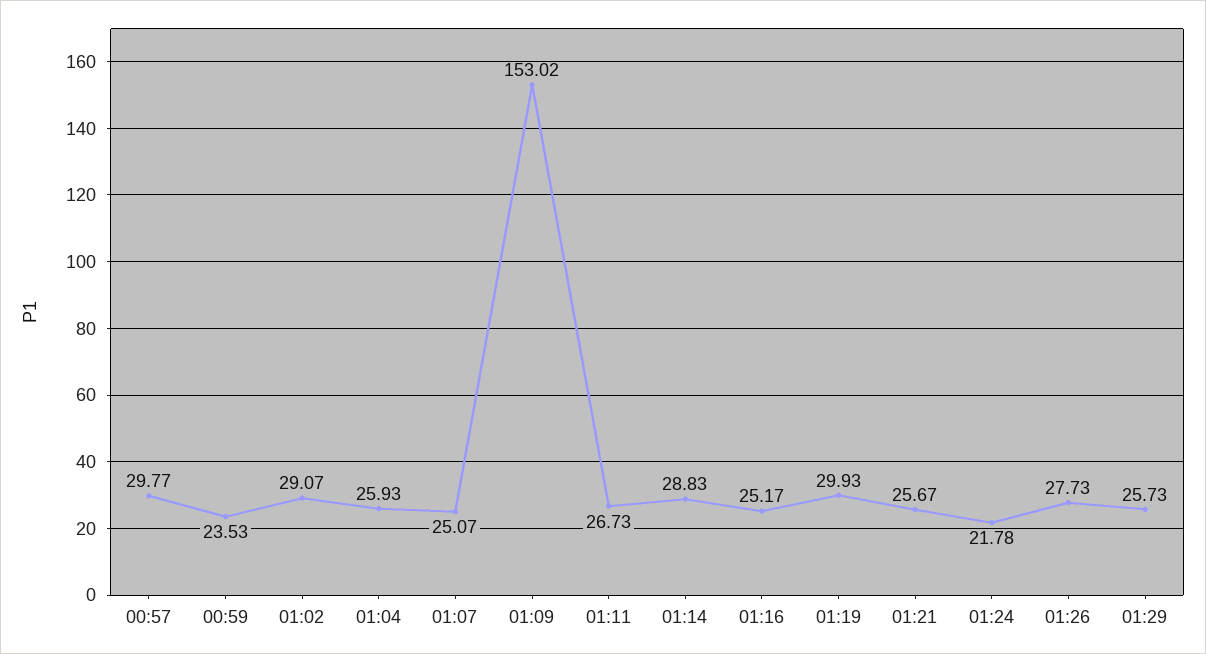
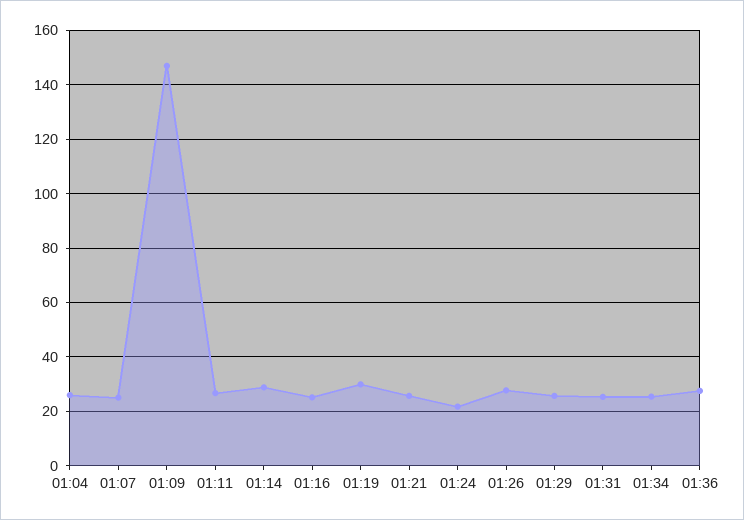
00:57: 29.77 -> none
00:59: 23.53 -> none
01:02: 29.07 -> none
01:09: 153.02 -> 147.5
01:31: none -> 25
01:34: none -> 25
01:36: none -> 27.5

